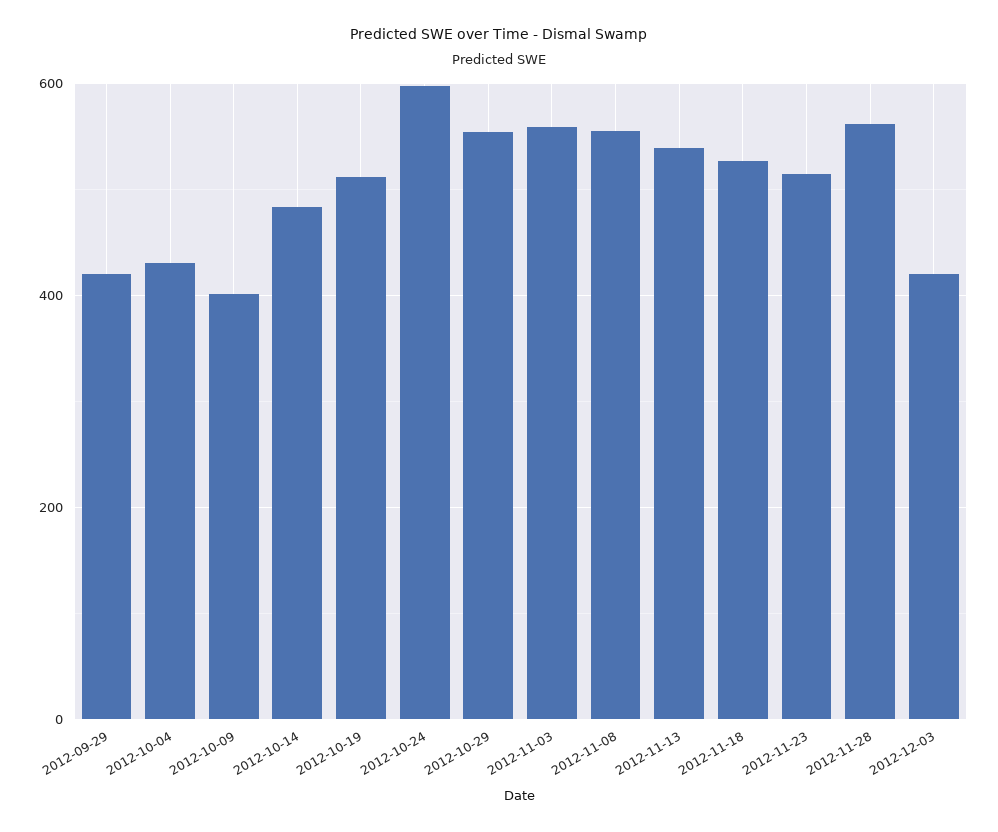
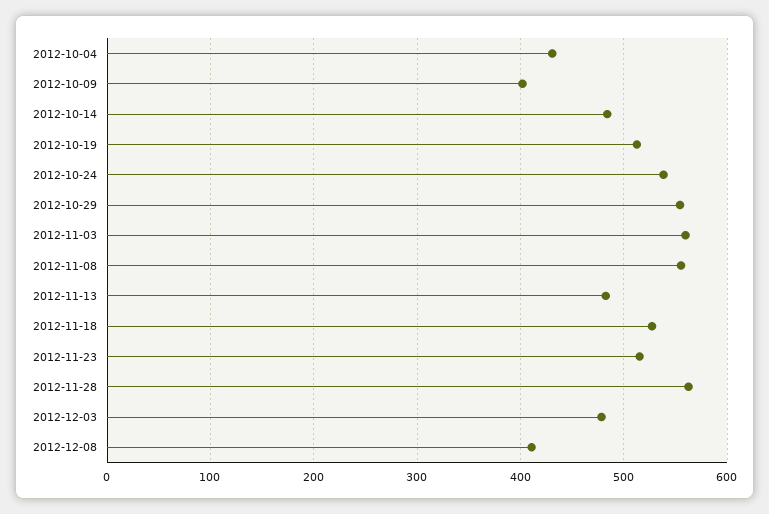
2012-09-29: 420 -> none
2012-10-24: 600 -> 540
2012-11-13: 540 -> 480
2012-12-03: 420 -> 480
2012-12-08: none -> 410

